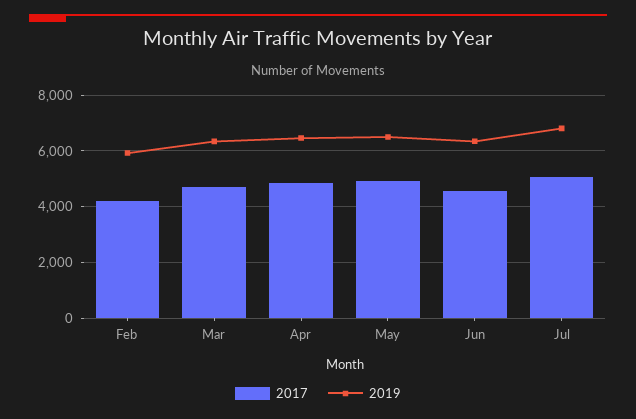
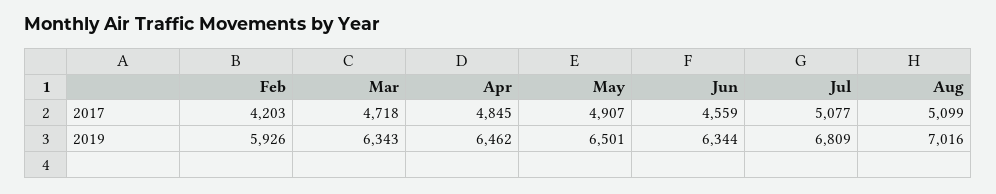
2017, Aug: none -> 5099
2019, Aug: none -> 7016

